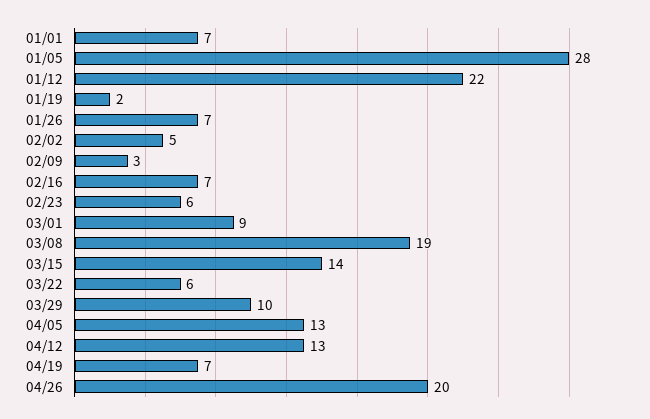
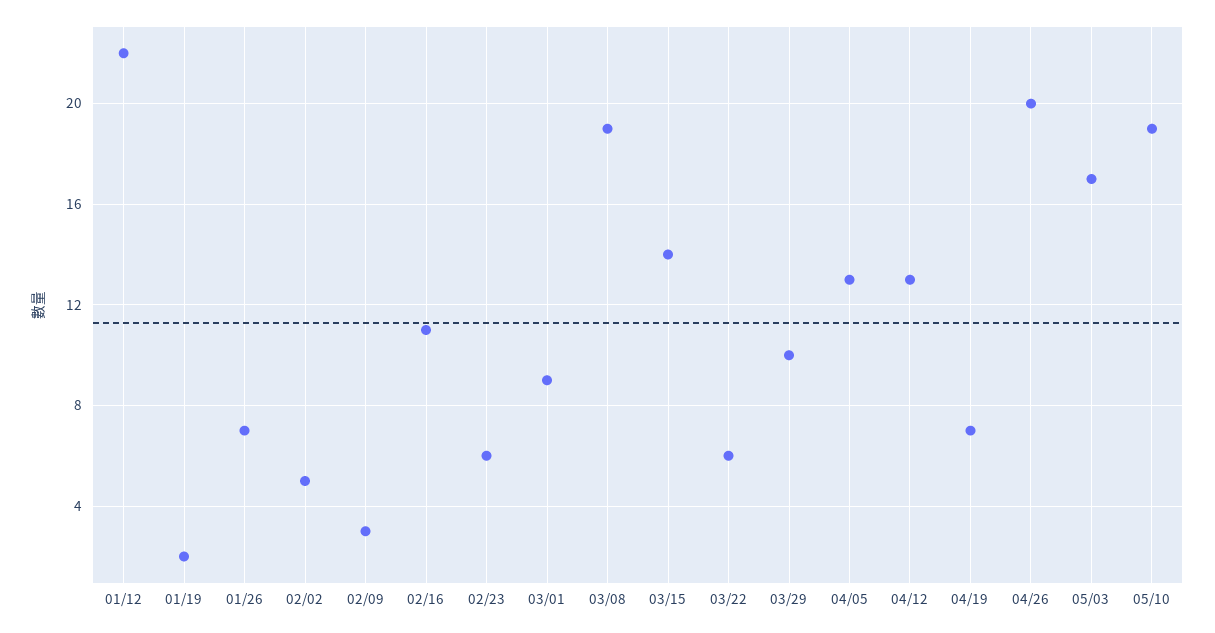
01/01: 7 -> none
01/05: 28 -> none
02/16: 7 -> 11
05/03: none -> 17
05/10: none -> 19

